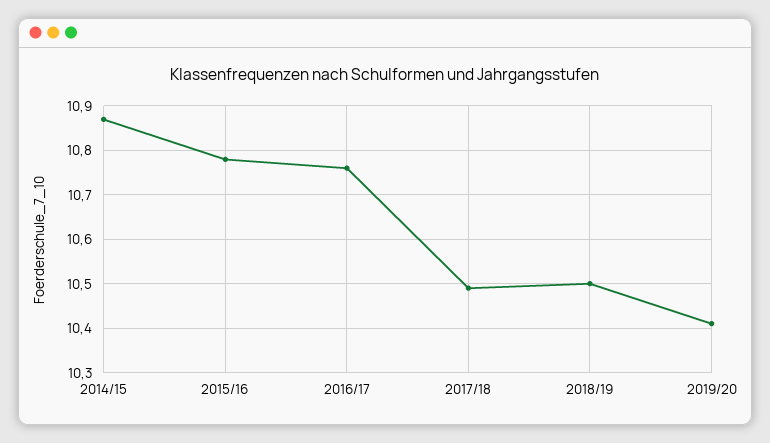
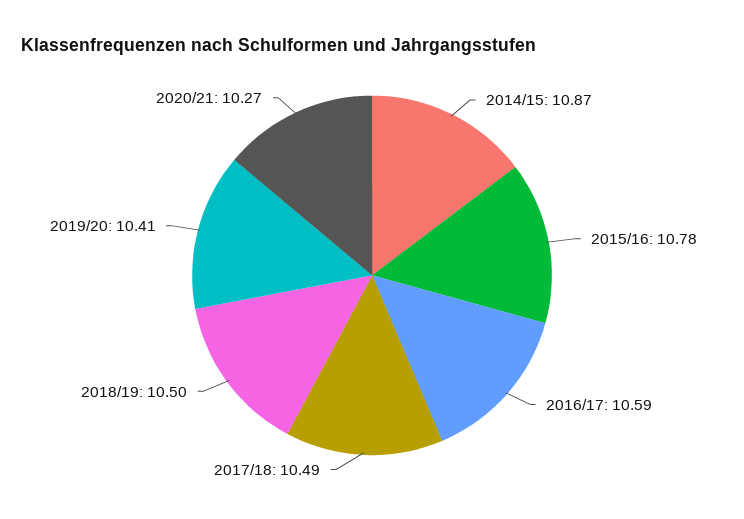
2016/17: 10.75 -> 10.59
2020/21: none -> 10.27

